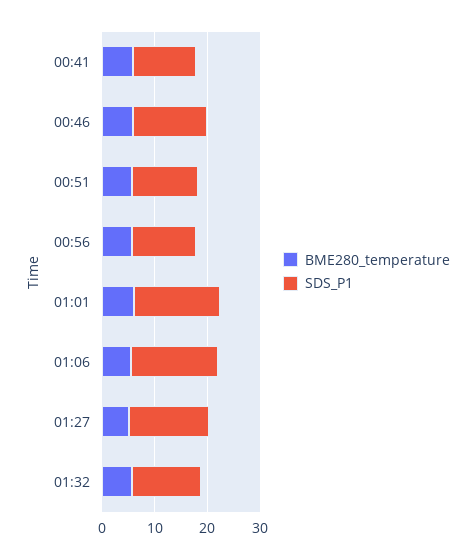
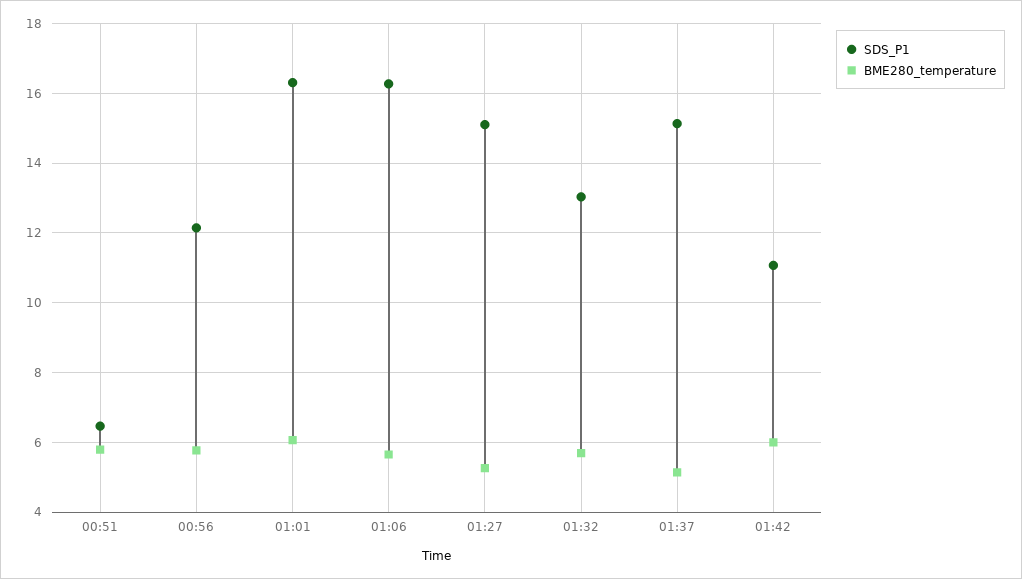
BME280_temperature, 00:41: 6 -> none
SDS_P1, 00:41: 12 -> none
BME280_temperature, 00:46: 6 -> none
SDS_P1, 00:46: 14 -> none
SDS_P1, 00:51: 12 -> 6.4
SDS_P1, 01:37: none -> 15.2
BME280_temperature, 01:37: none -> 5.2
SDS_P1, 01:42: none -> 11
BME280_temperature, 01:42: none -> 6

